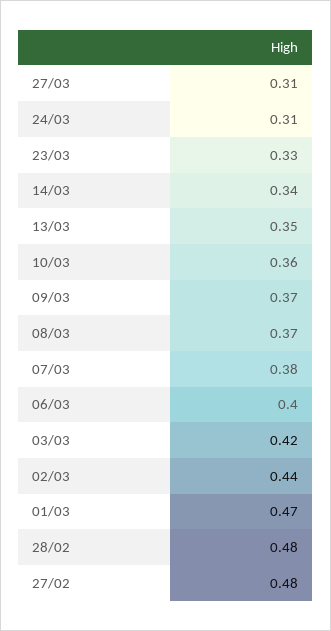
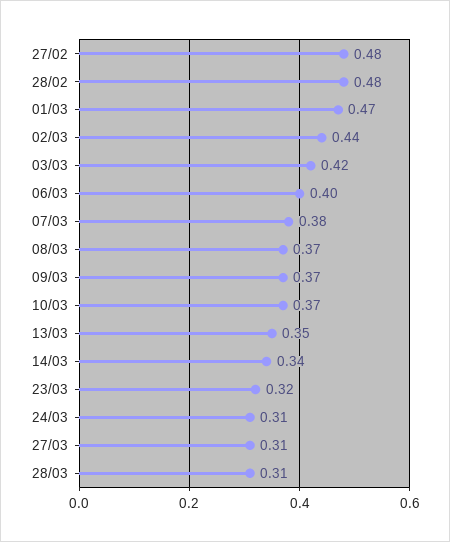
23/03: 0.33 -> 0.32
10/03: 0.36 -> 0.37
28/03: none -> 0.31

